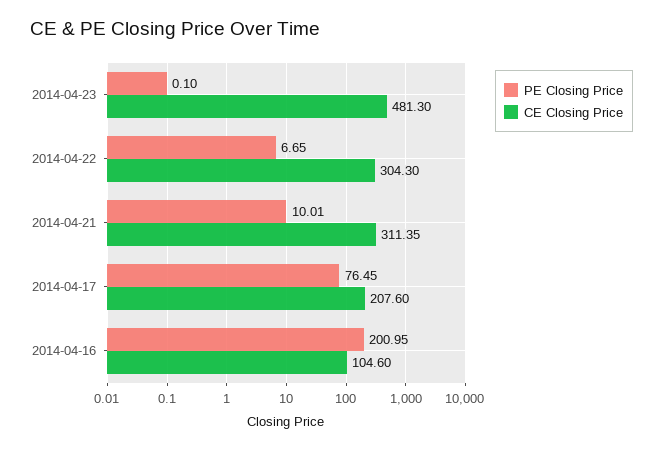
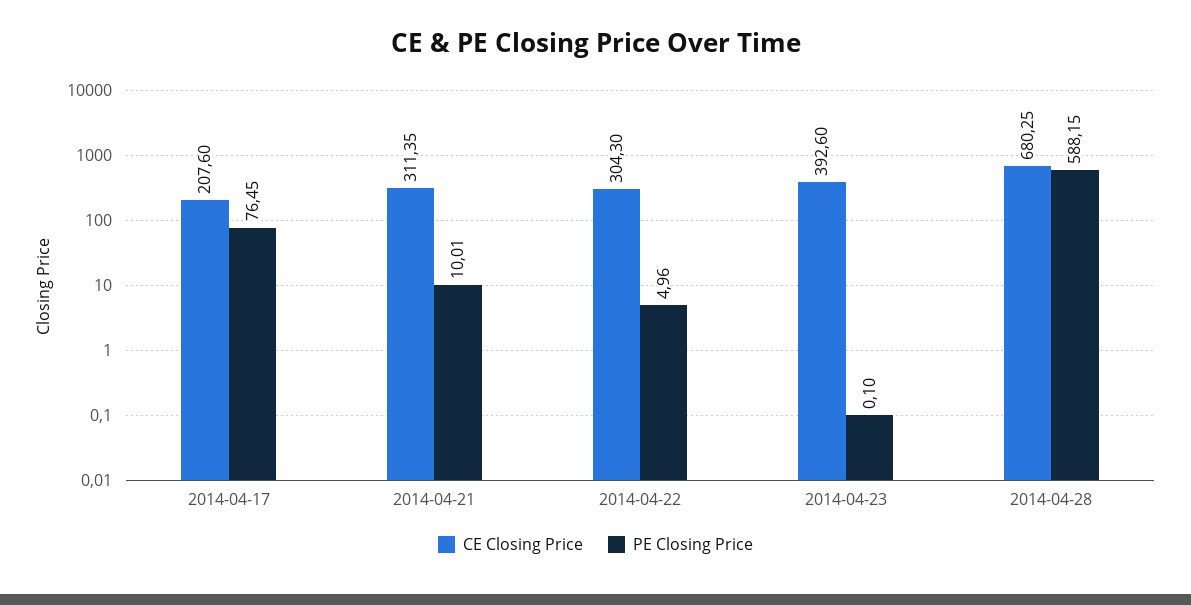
CE Closing Price, 2014-04-23: 481.3 -> 392.6
PE Closing Price, 2014-04-22: 6.65 -> 4.96
PE Closing Price, 2014-04-16: 200.95 -> none
CE Closing Price, 2014-04-16: 104.6 -> none
CE Closing Price, 2014-04-28: none -> 680.25
PE Closing Price, 2014-04-28: none -> 588.15

